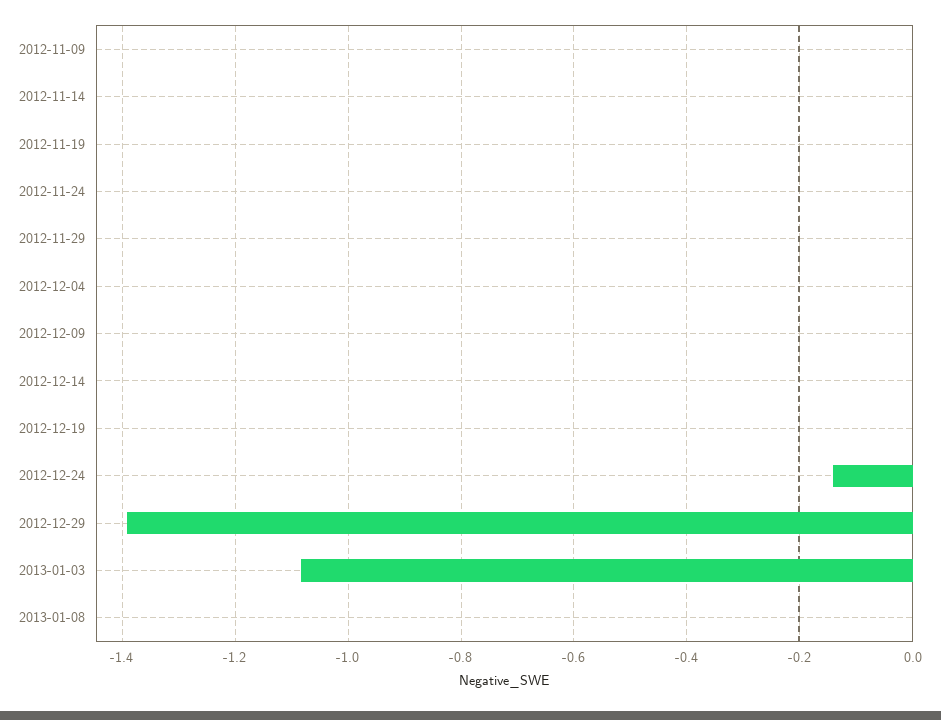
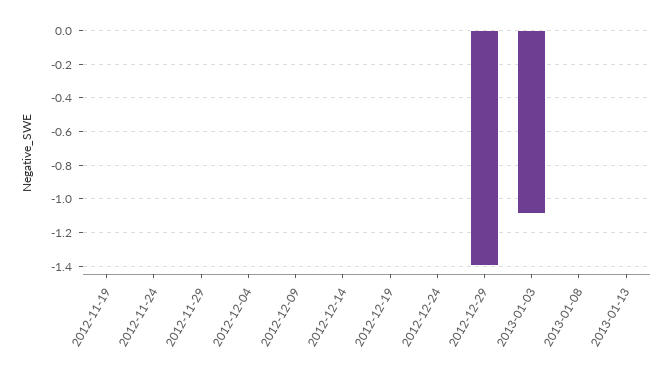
2012-11-09: 0 -> none
2012-11-14: 0 -> none
2012-12-24: -0.14 -> 0
2013-01-13: none -> 0

